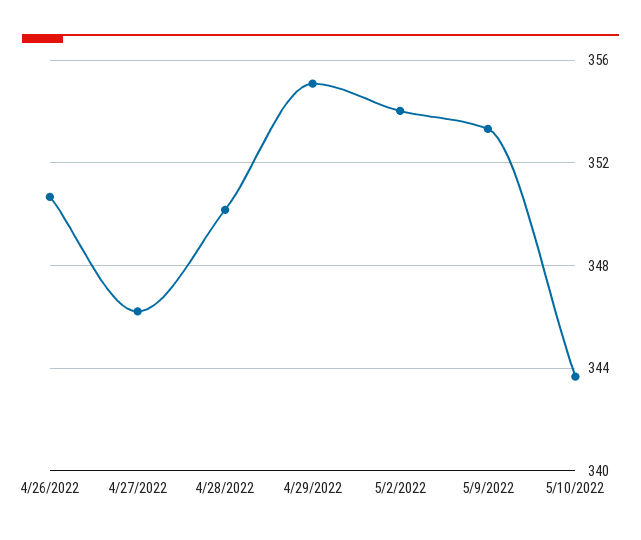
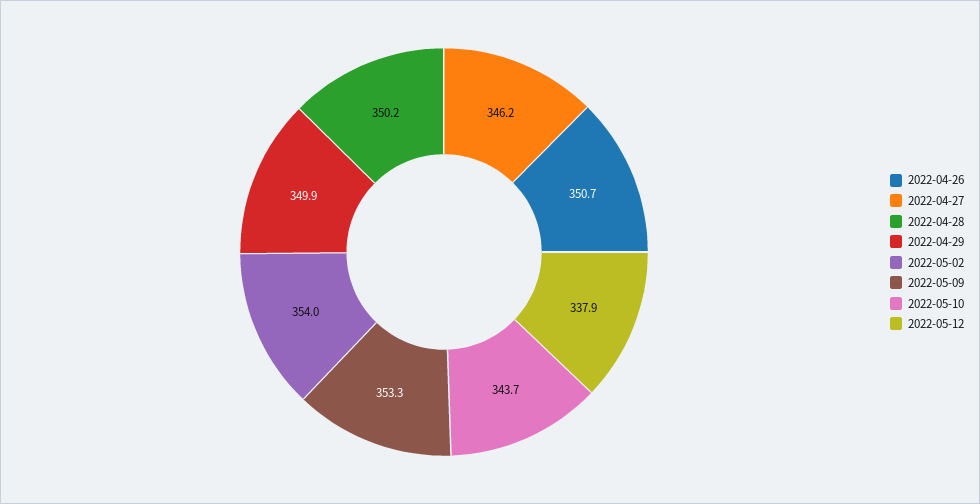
4/29/2022: 355 -> 349.9
2022-05-12: none -> 337.9

